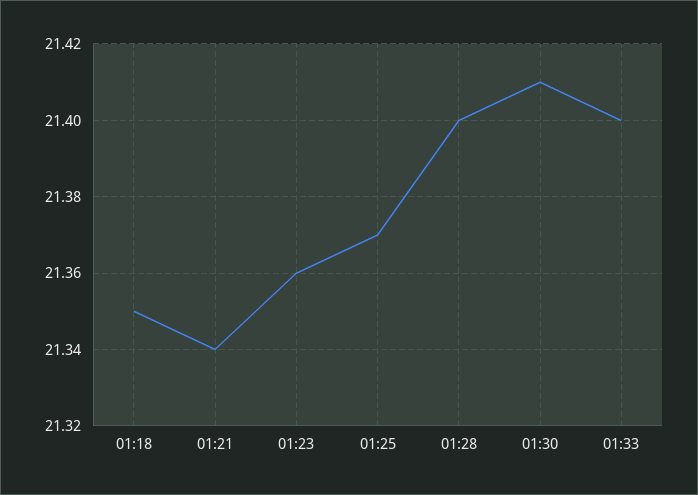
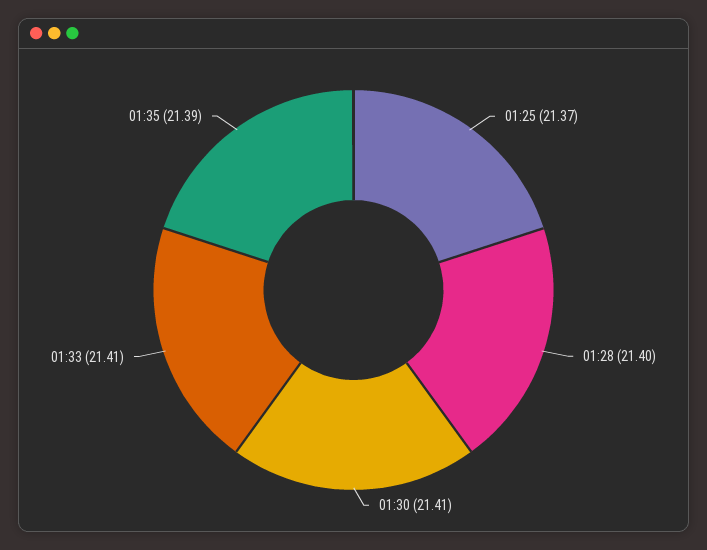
01:18: 21.35 -> none
01:21: 21.34 -> none
01:23: 21.36 -> none
01:33: 21.4 -> 21.41
01:35: none -> 21.39

